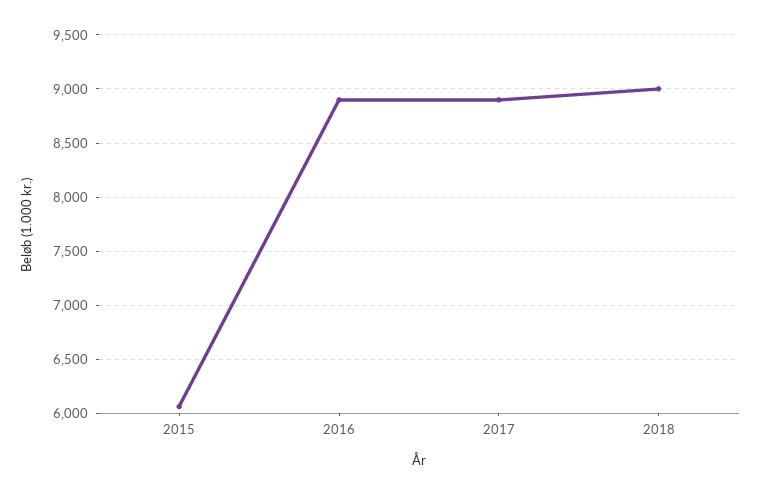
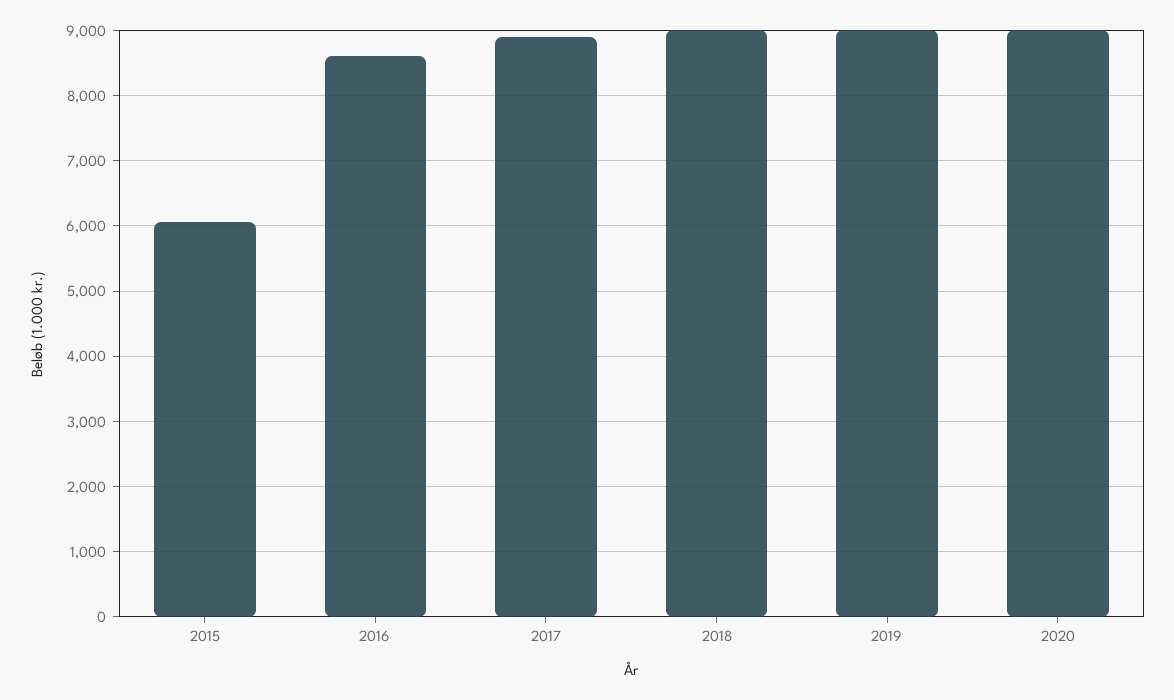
2016: 8900 -> 8600
2019: none -> 9000
2020: none -> 9000

